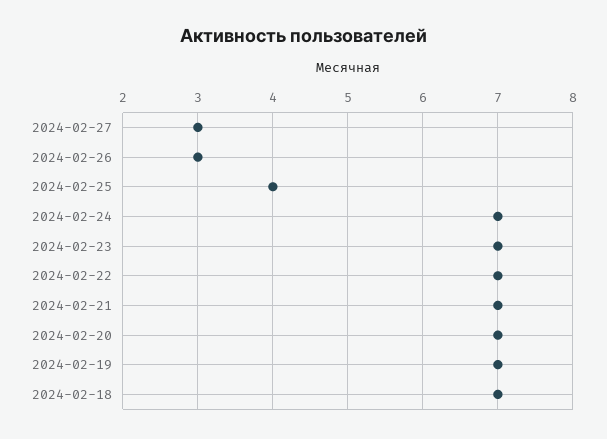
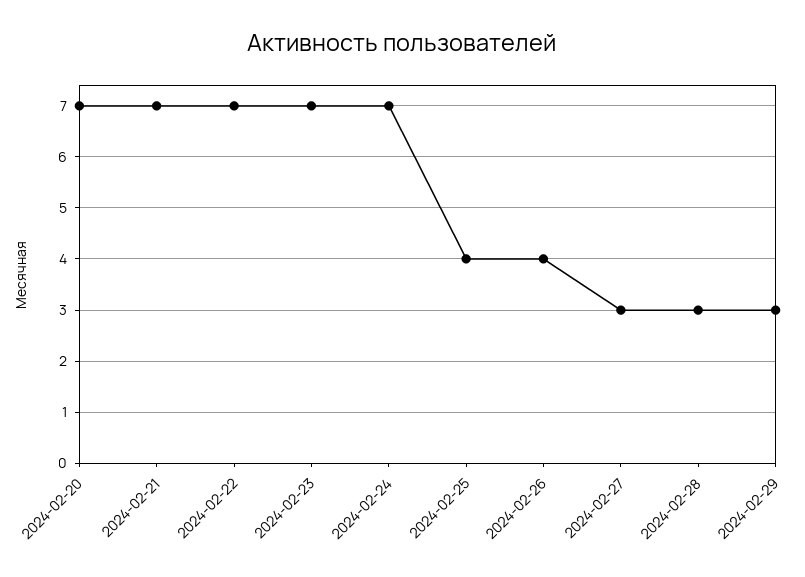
2024-02-26: 3 -> 4
2024-02-19: 7 -> none
2024-02-18: 7 -> none
2024-02-28: none -> 3
2024-02-29: none -> 3

